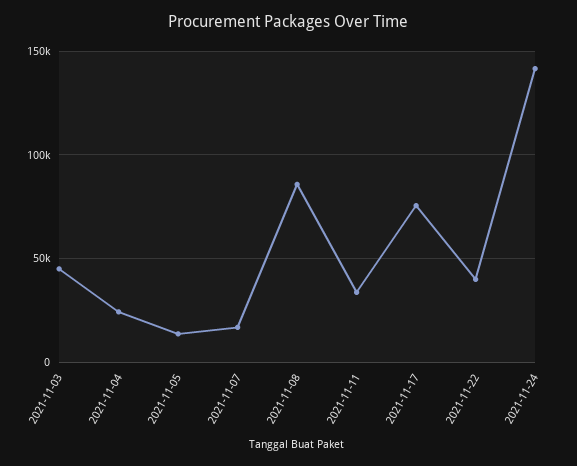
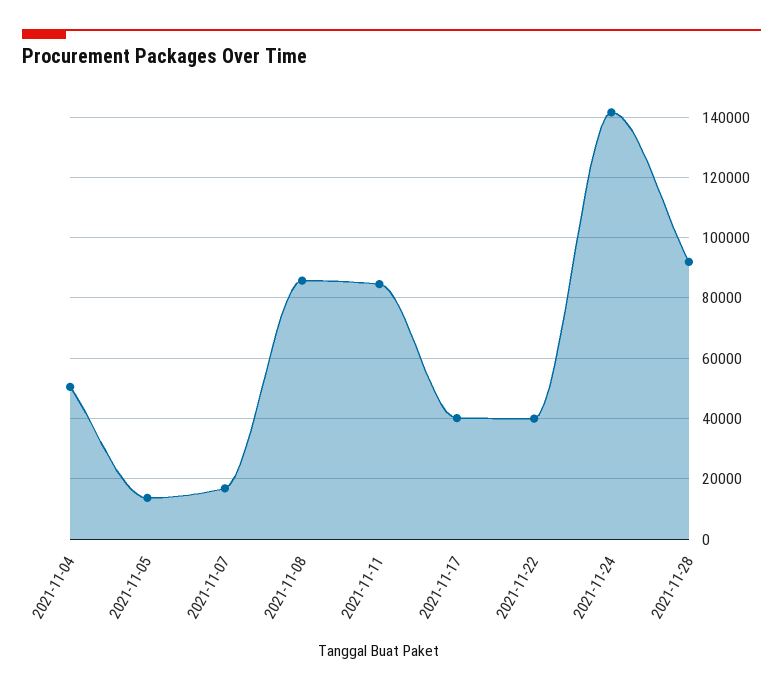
2021-11-03: 45000 -> none
2021-11-04: 25000 -> 50000
2021-11-11: 35000 -> 84000
2021-11-17: 75000 -> 40000
2021-11-28: none -> 92000

